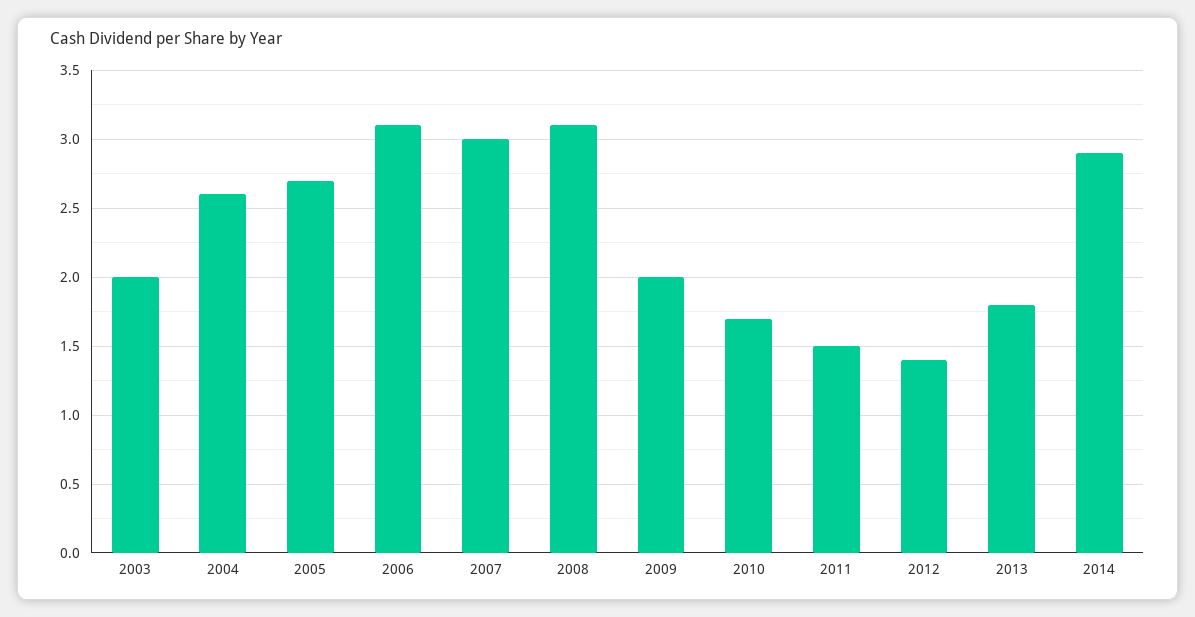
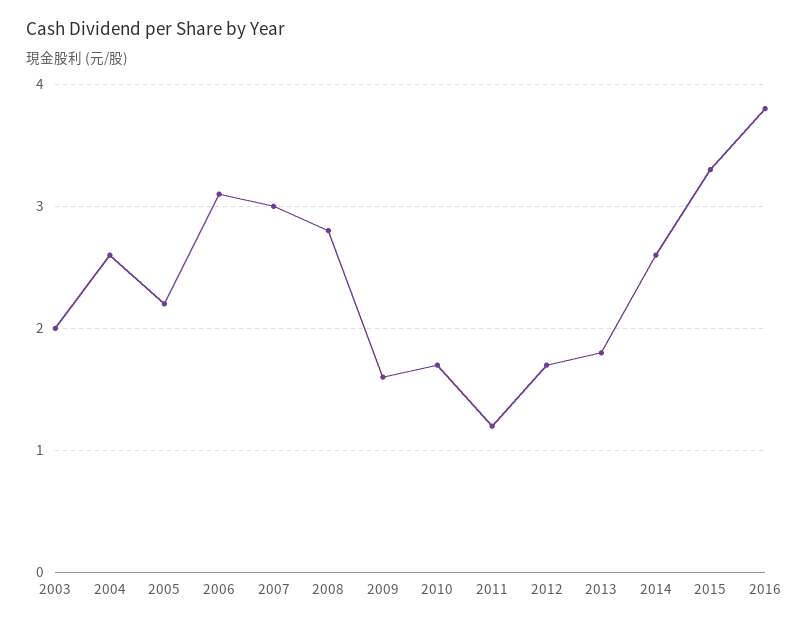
2005: 2.7 -> 2.2
2008: 3.1 -> 2.8
2009: 2 -> 1.6
2011: 1.5 -> 1.2
2012: 1.4 -> 1.7
2014: 2.9 -> 2.6
2015: none -> 3.3
2016: none -> 3.8

